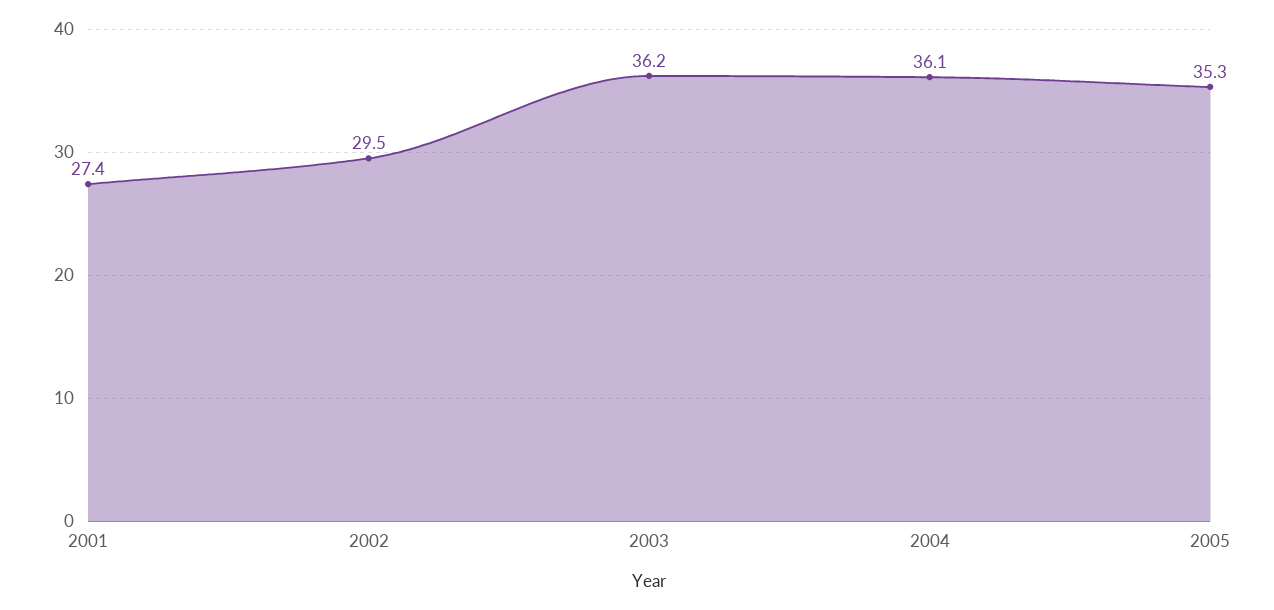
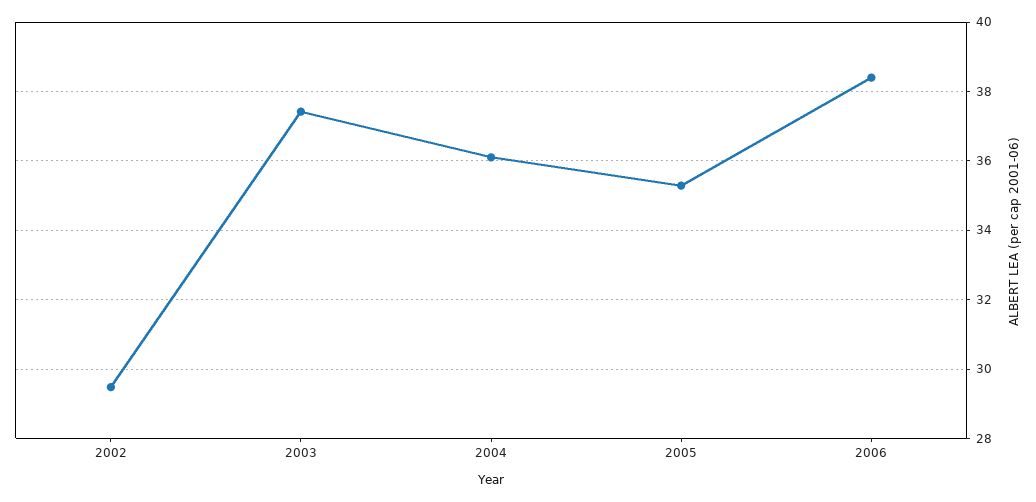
2001: 27.4 -> none
2003: 36.2 -> 37.4
2006: none -> 38.4

